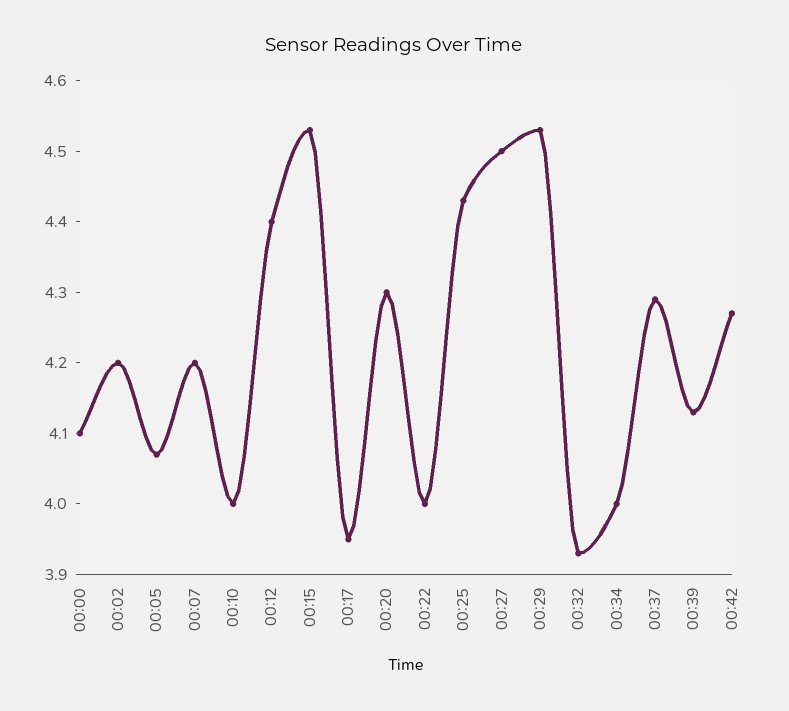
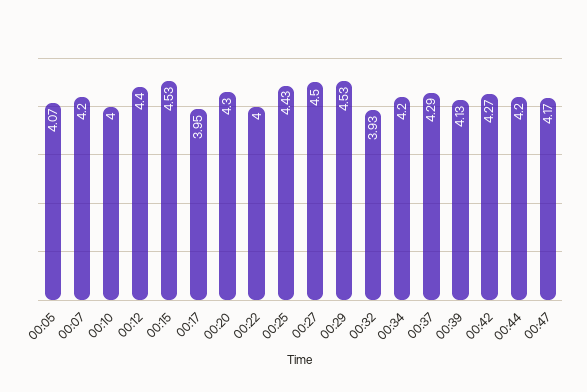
00:00: 4.1 -> none
00:02: 4.2 -> none
00:34: 4 -> 4.2
00:44: none -> 4.2
00:47: none -> 4.17

